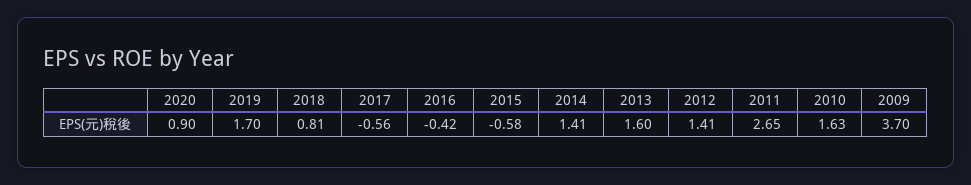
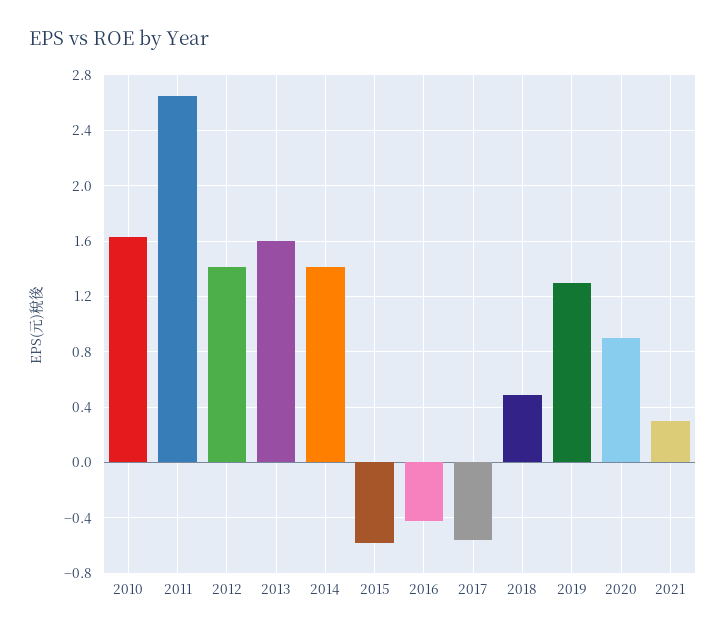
2019: 1.7 -> 1.3
2018: 0.81 -> 0.5
2009: 3.7 -> none
2021: none -> 0.3

